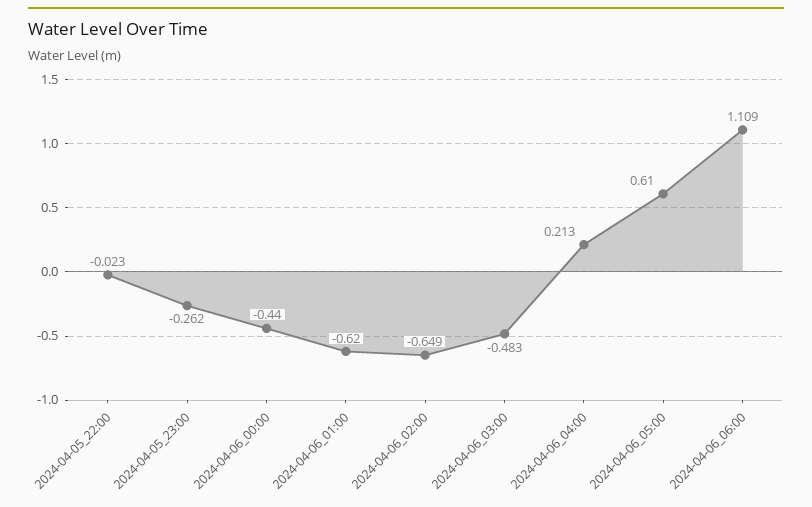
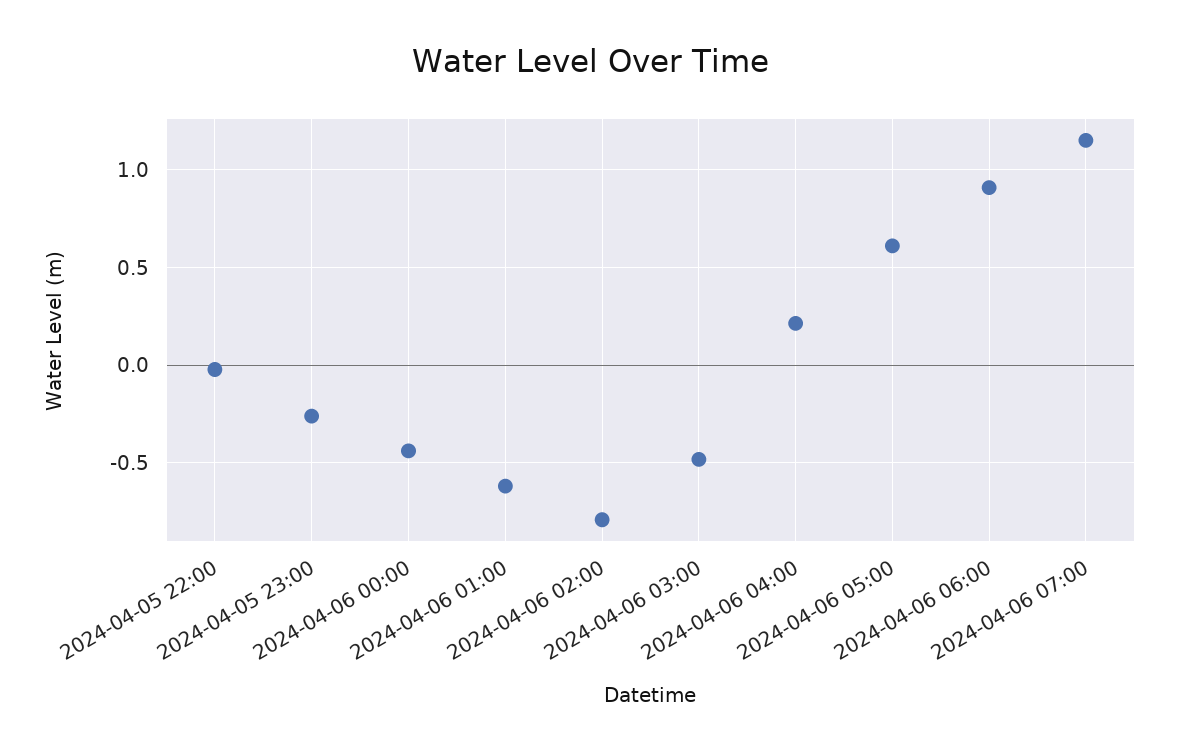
2024-04-06_02:00: -0.649 -> -0.8
2024-04-06_06:00: 1.109 -> 0.9
2024-04-06 07:00: none -> 1.15

